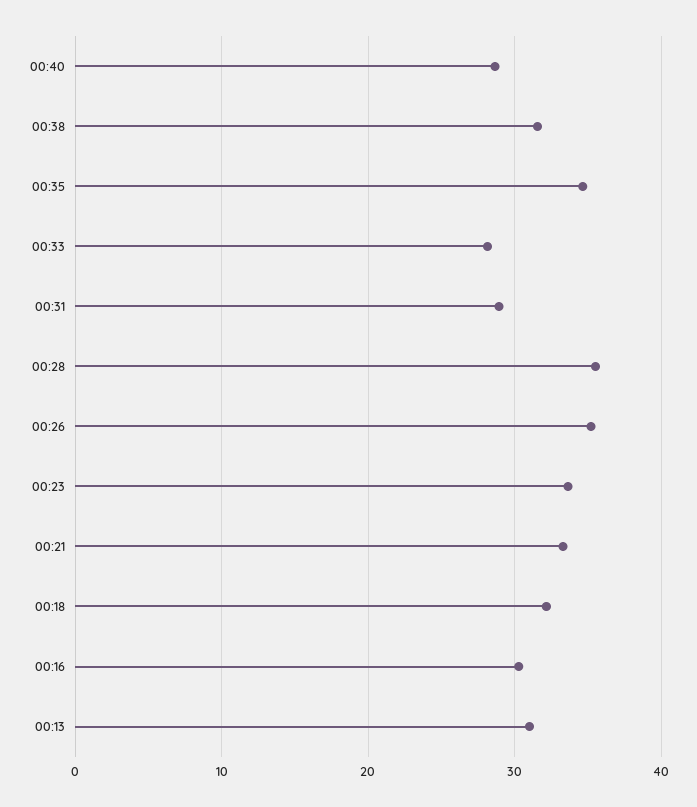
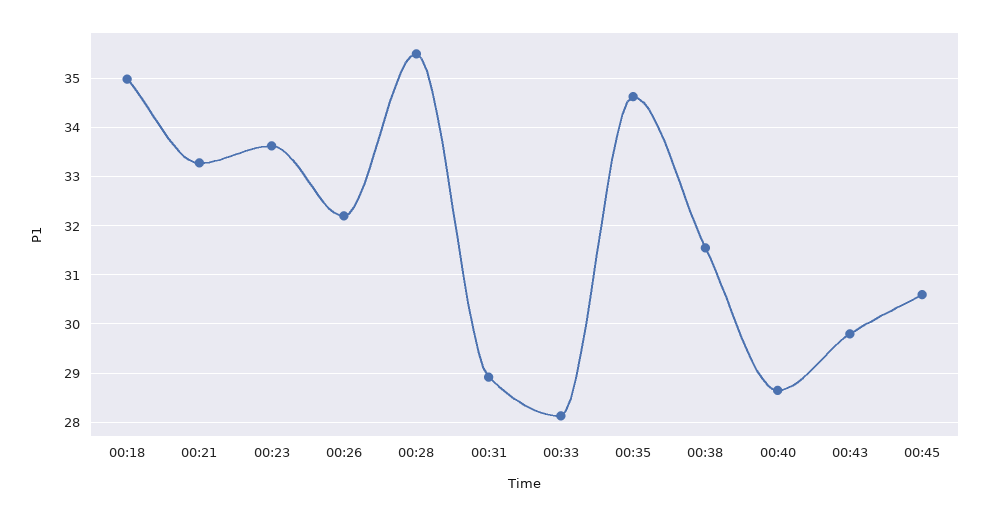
00:26: 35 -> 32.2
00:18: 32 -> 35
00:16: 30 -> none
00:13: 31 -> none
00:43: none -> 29.8
00:45: none -> 30.6

